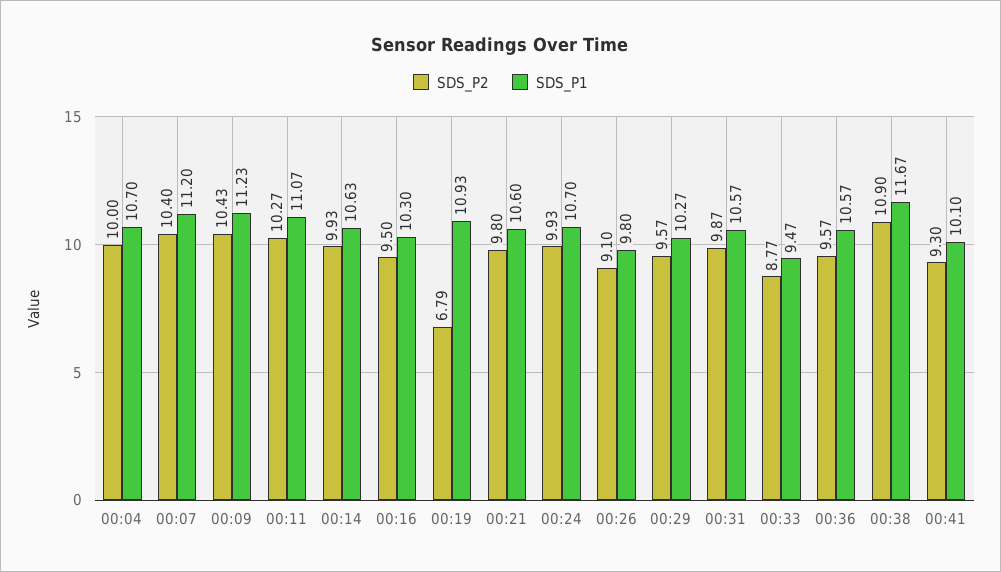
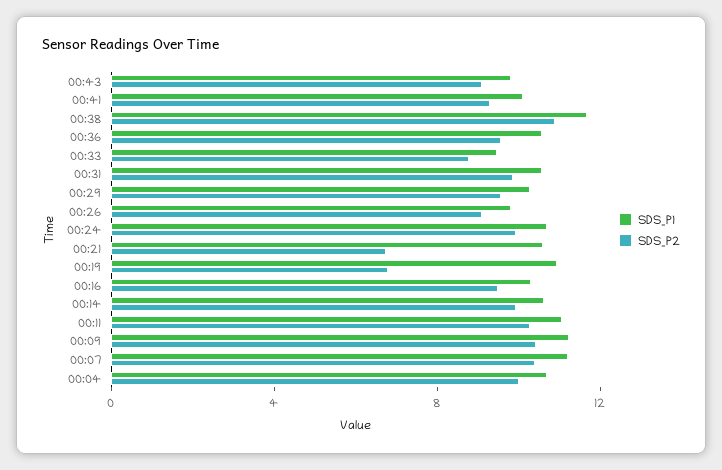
SDS_P2, 00:21: 9.8 -> 7
SDS_P1, 00:43: none -> 10
SDS_P2, 00:43: none -> 9

